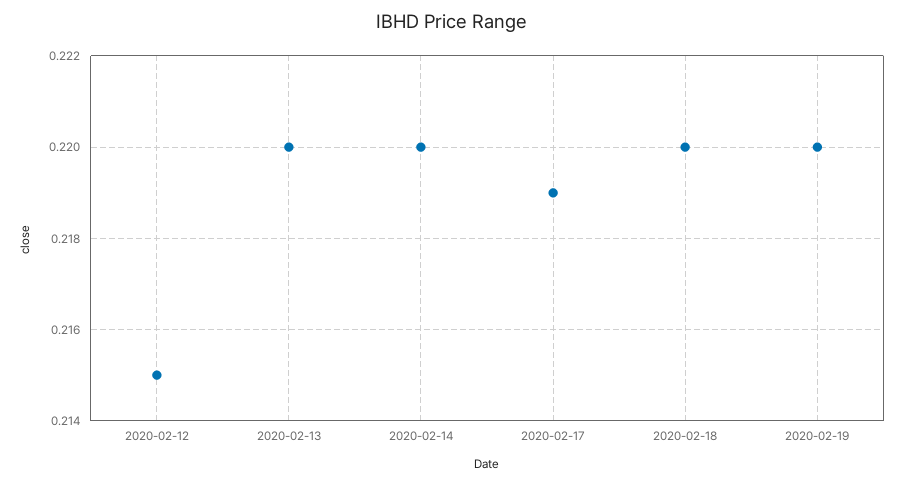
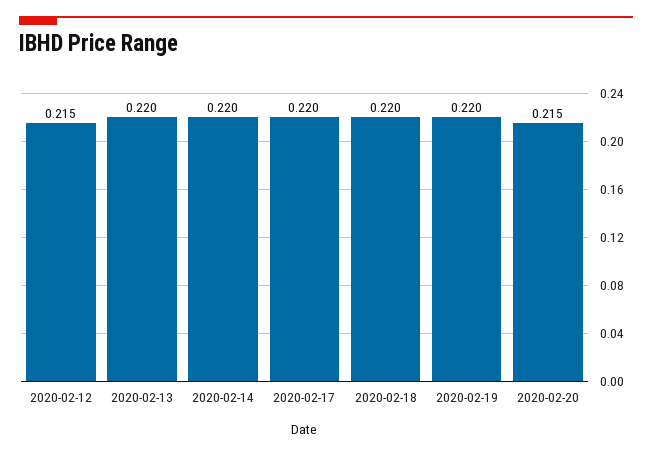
2020-02-17: 0.219 -> 0.22
2020-02-20: none -> 0.215

